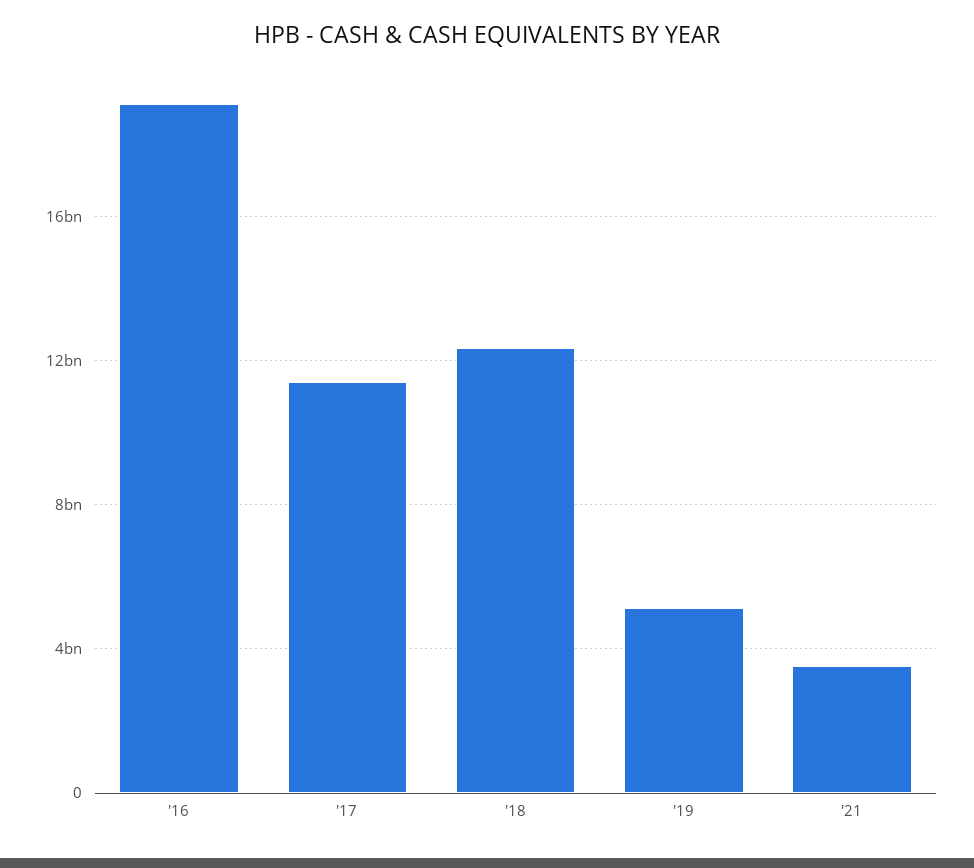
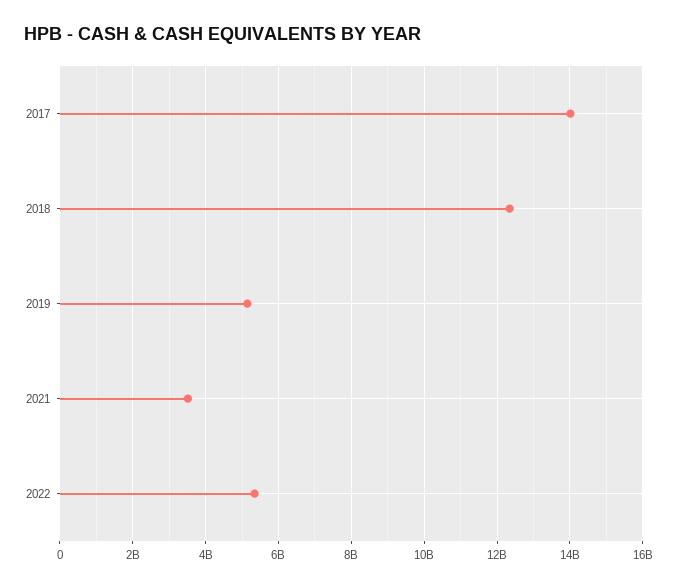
'16: 19000000000 -> none
'17: 11500000000 -> 14000000000
2022: none -> 5400000000

